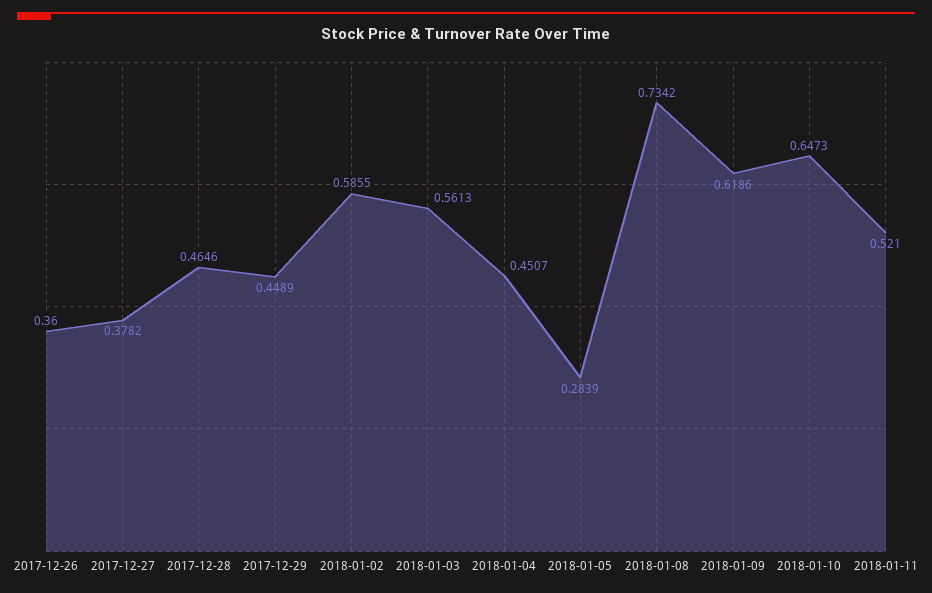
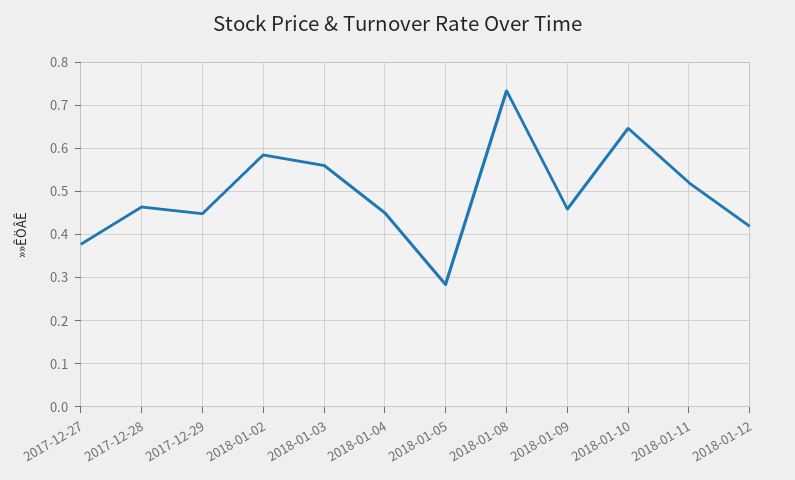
2017-12-26: 0.36 -> none
2018-01-09: 0.6186 -> 0.46
2018-01-12: none -> 0.42

